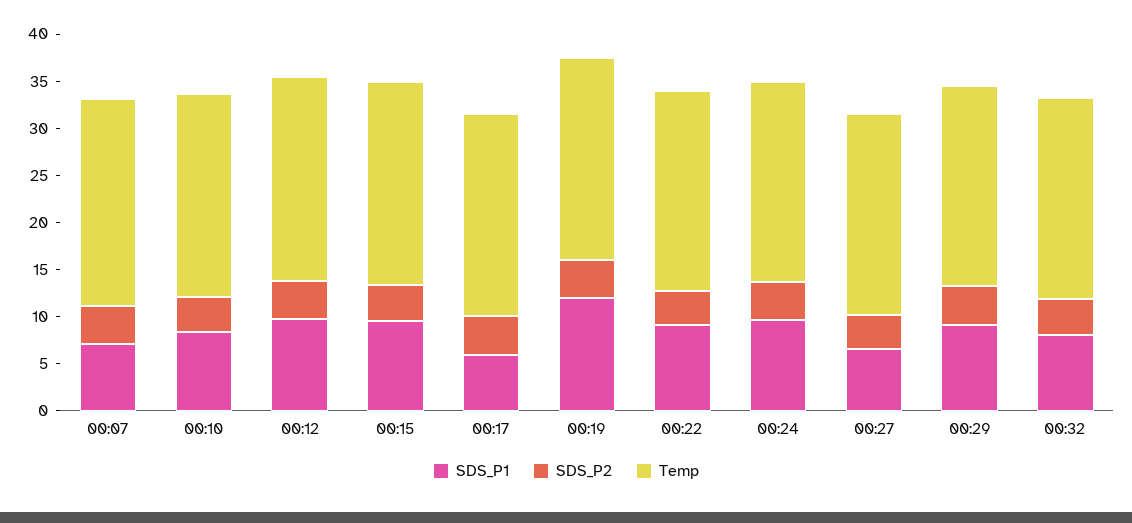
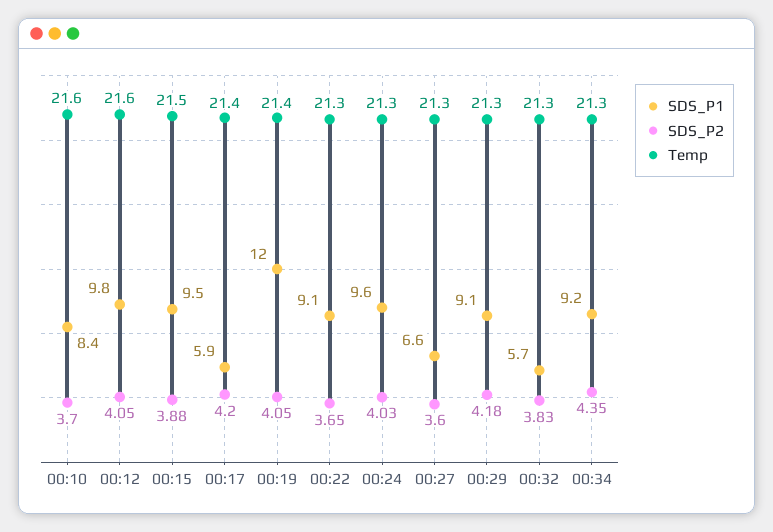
SDS_P1, 00:07: 7 -> none
SDS_P2, 00:07: 4 -> none
Temp, 00:07: 22 -> none
SDS_P1, 00:32: 8 -> 5.7
SDS_P1, 00:34: none -> 9.2
SDS_P2, 00:34: none -> 4.35
Temp, 00:34: none -> 21.3

